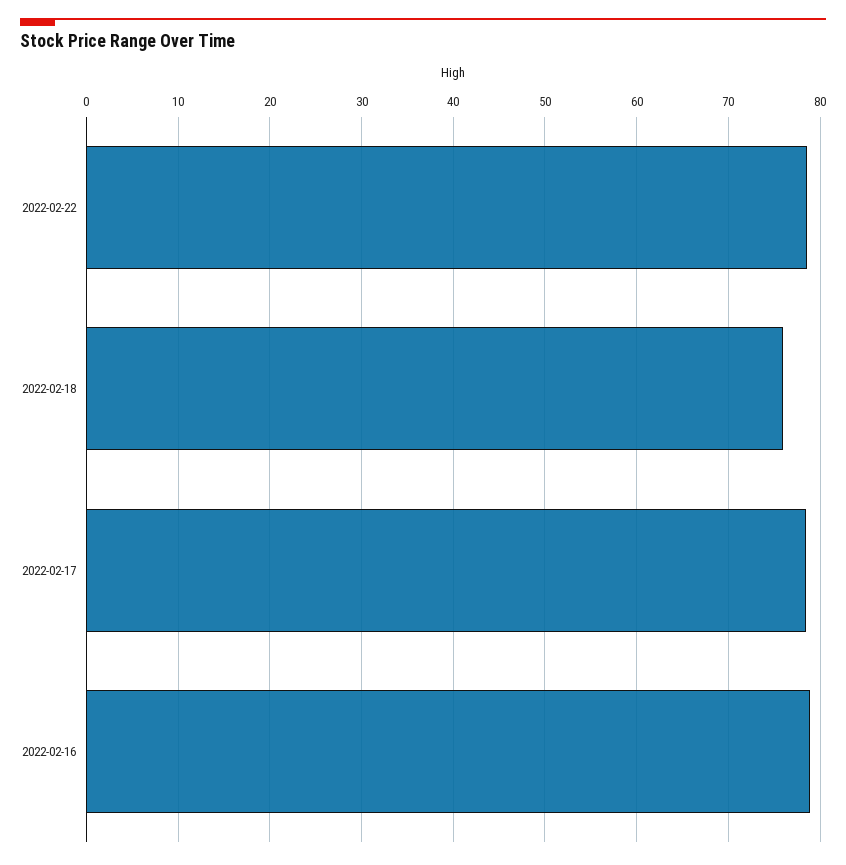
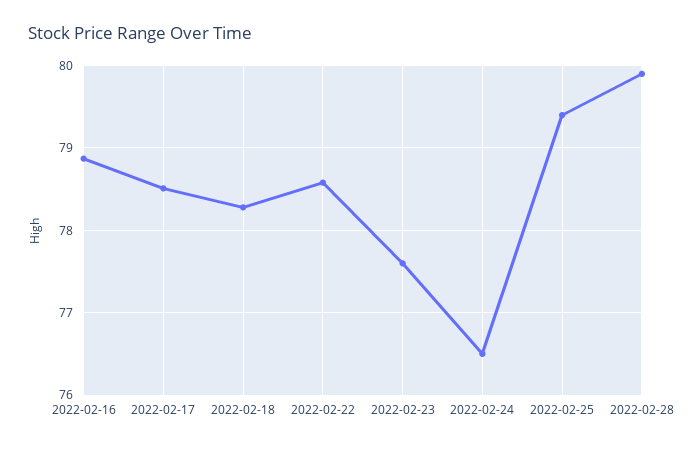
2022-02-18: 76 -> 78.3
2022-02-23: none -> 77.6
2022-02-24: none -> 76.5
2022-02-25: none -> 79.4
2022-02-28: none -> 79.9

